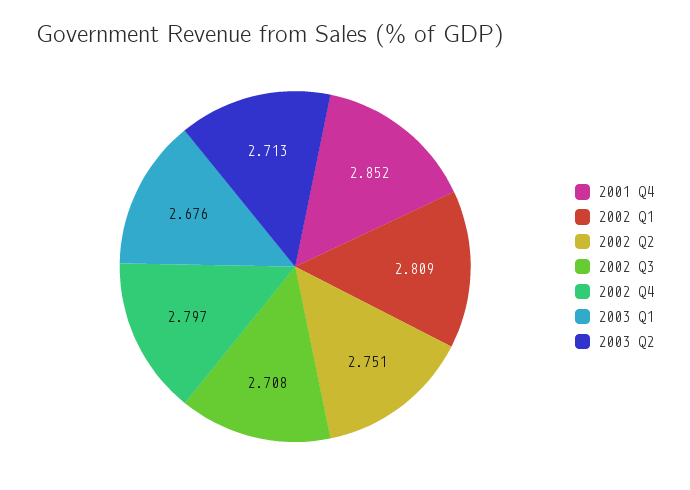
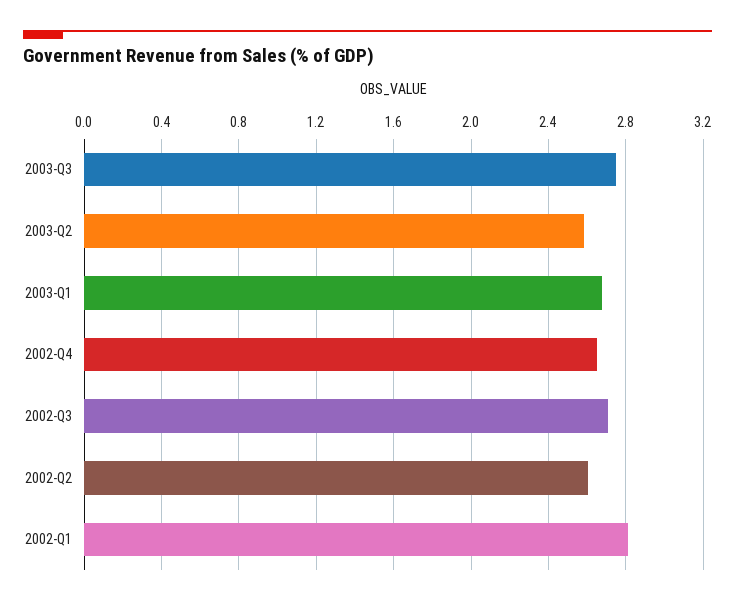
2001 Q4: 2.852 -> none
2002 Q2: 2.751 -> 2.6
2002 Q4: 2.797 -> 2.65
2003 Q2: 2.713 -> 2.6
2003-Q3: none -> 2.75

